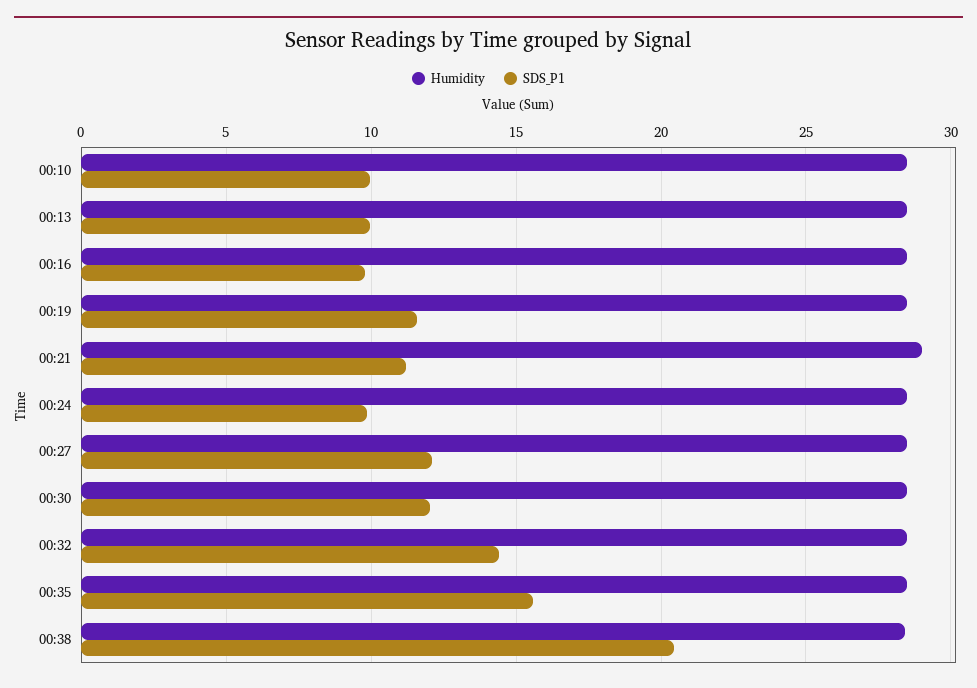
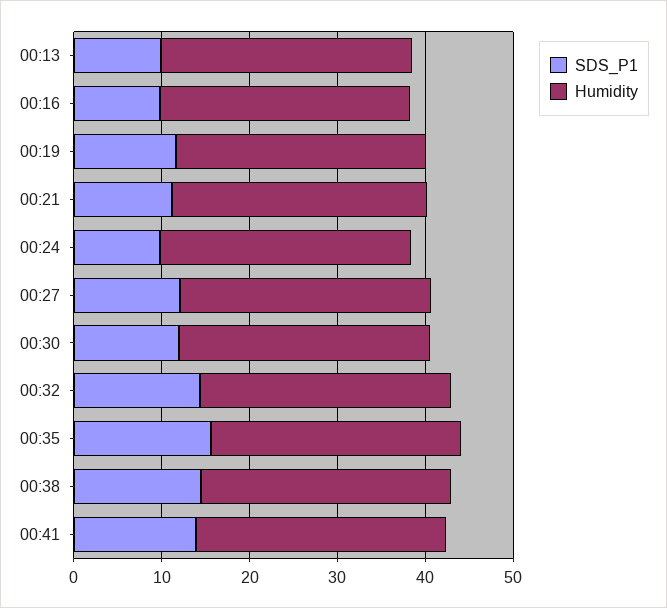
Humidity, 00:10: 28.5 -> none
SDS_P1, 00:10: 10 -> none
SDS_P1, 00:38: 20.5 -> 14
SDS_P1, 00:41: none -> 14
Humidity, 00:41: none -> 28

